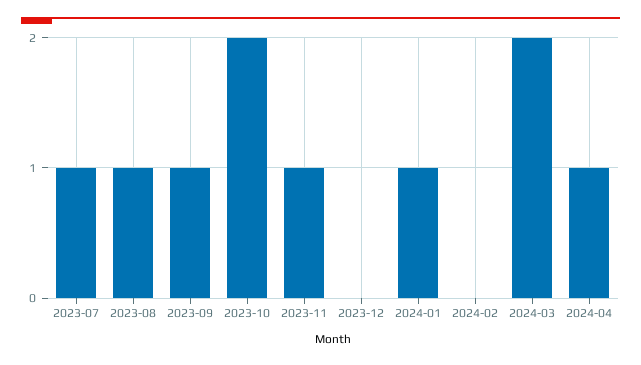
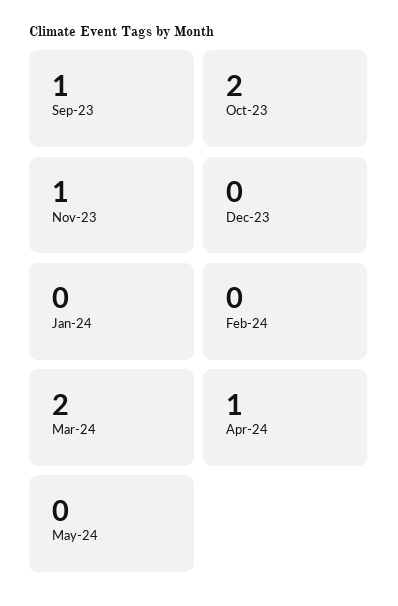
2023-07: 1 -> none
2023-08: 1 -> none
2024-01: 1 -> 0
May-24: none -> 0

